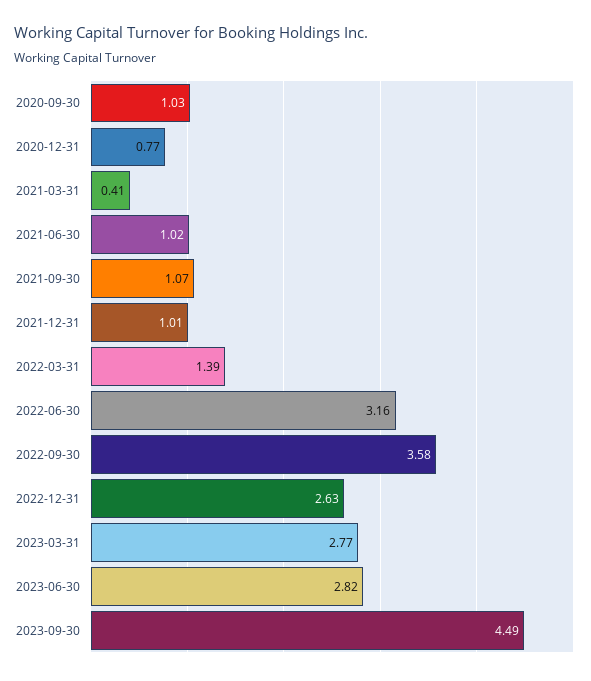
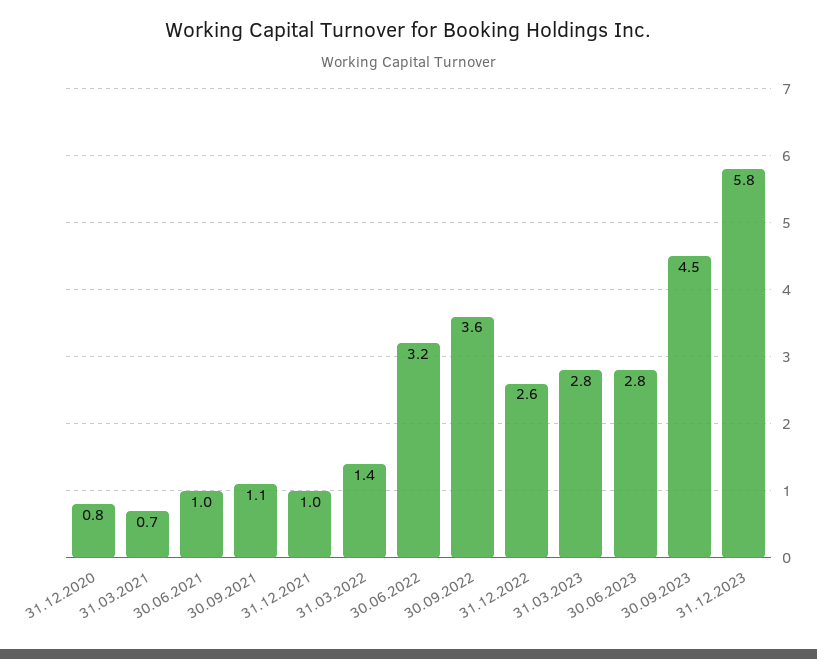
2020-09-30: 1.03 -> none
2021-03-31: 0.41 -> 0.7
31.12.2023: none -> 5.8

